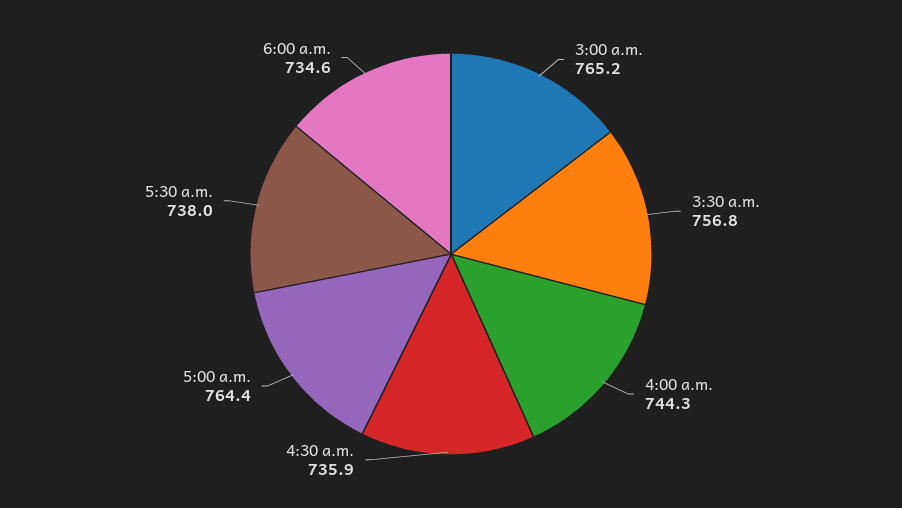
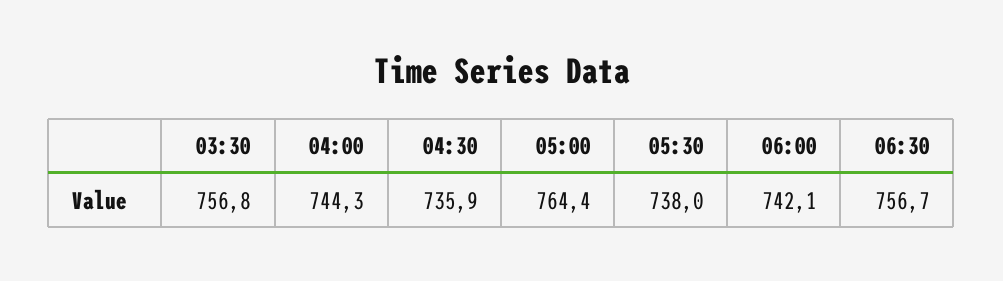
3:00 a.m.: 765.2 -> none
6:00 a.m.: 734.6 -> 742.1
06:30: none -> 756.7

